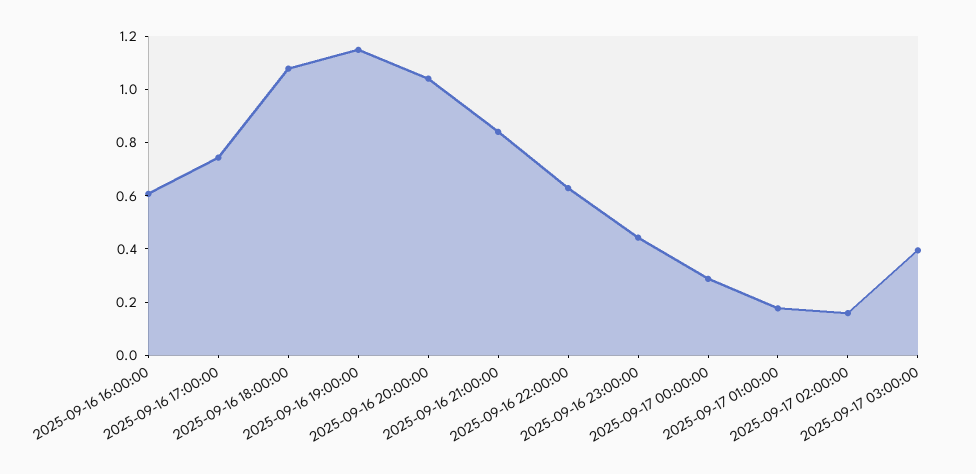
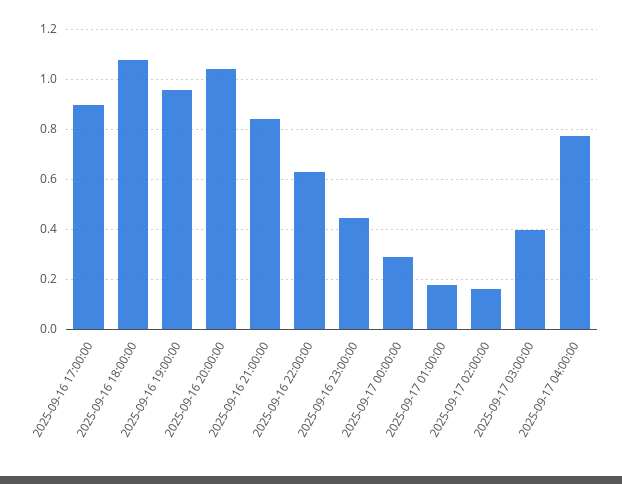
2025-09-16 16:00:00: 0.6 -> none
2025-09-16 17:00:00: 0.75 -> 0.9
2025-09-16 19:00:00: 1.15 -> 0.95
2025-09-17 04:00:00: none -> 0.775

